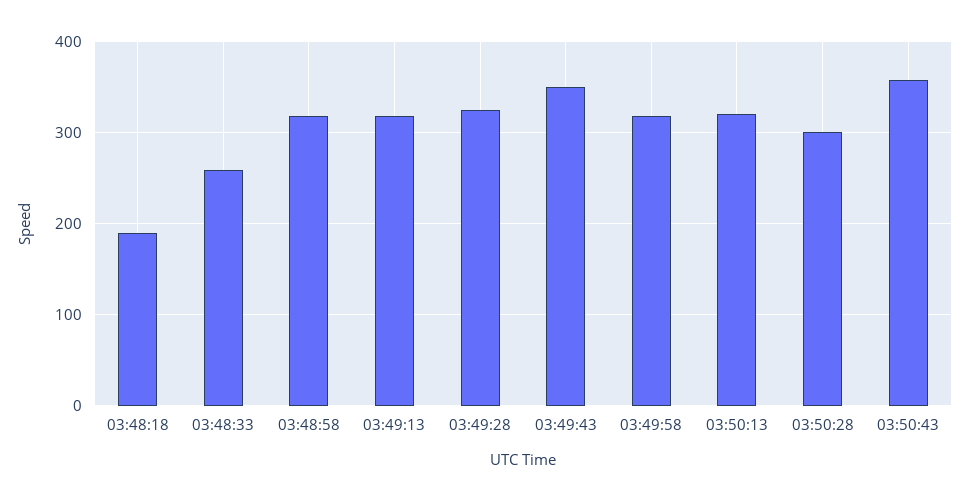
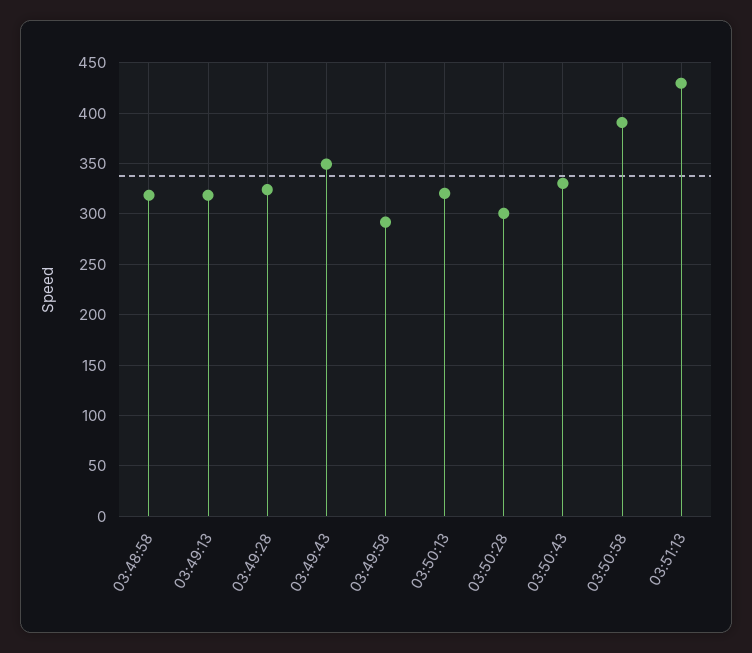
03:48:18: 190 -> none
03:48:33: 260 -> none
03:49:58: 320 -> 290
03:50:43: 360 -> 330
03:50:58: none -> 390
03:51:13: none -> 430

